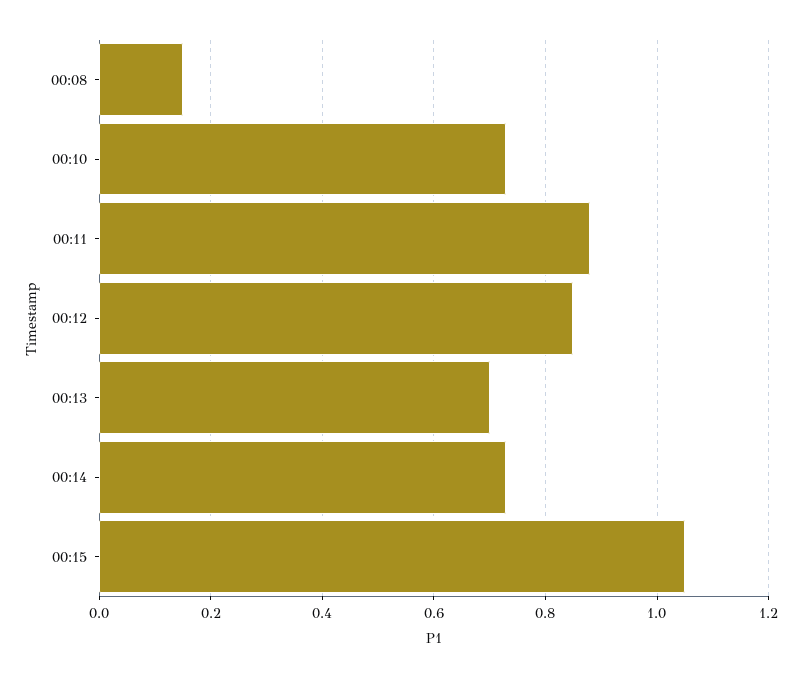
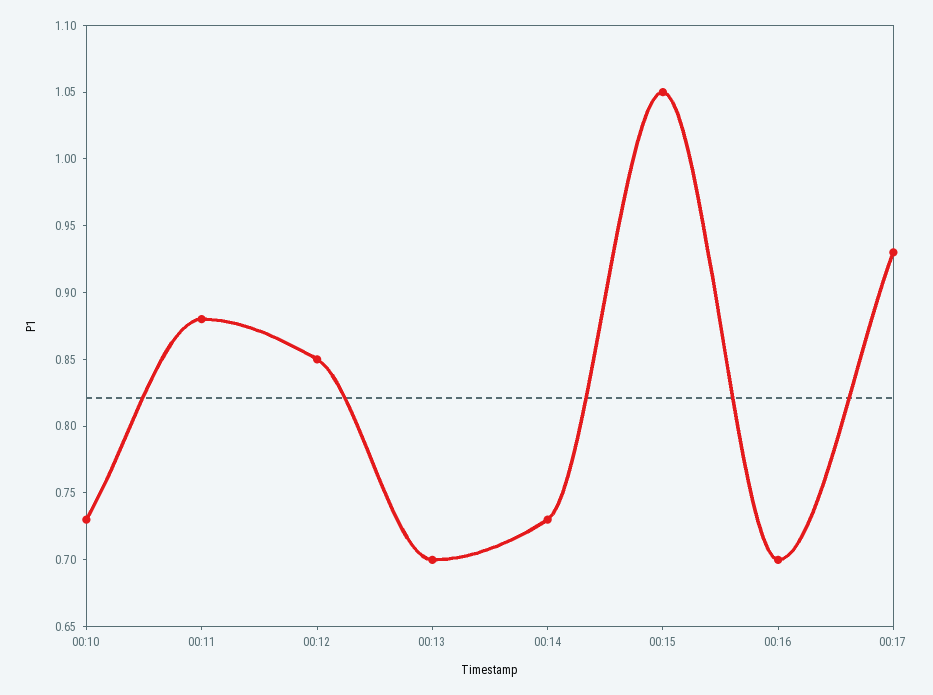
00:08: 0.15 -> none
00:16: none -> 0.7
00:17: none -> 0.93

